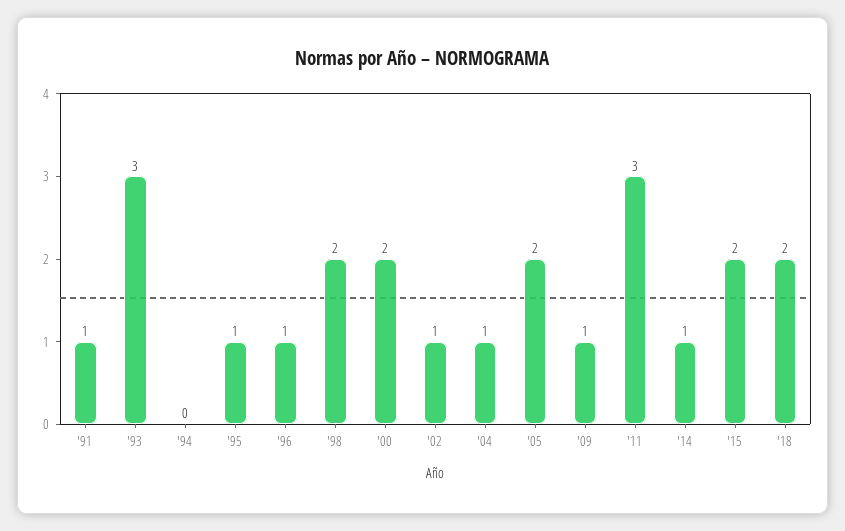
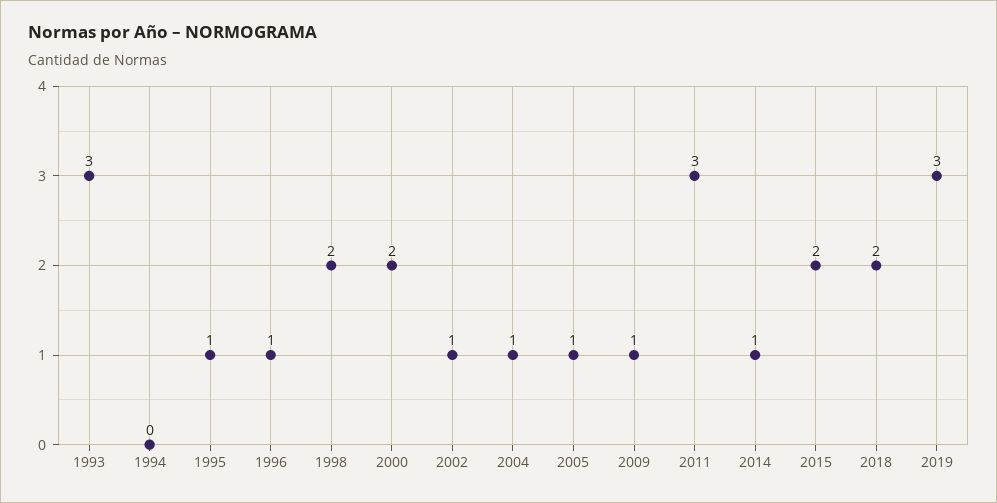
'91: 1 -> none
'05: 2 -> 1
2019: none -> 3

